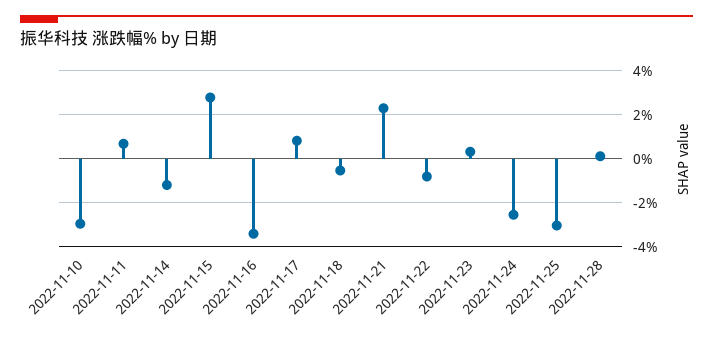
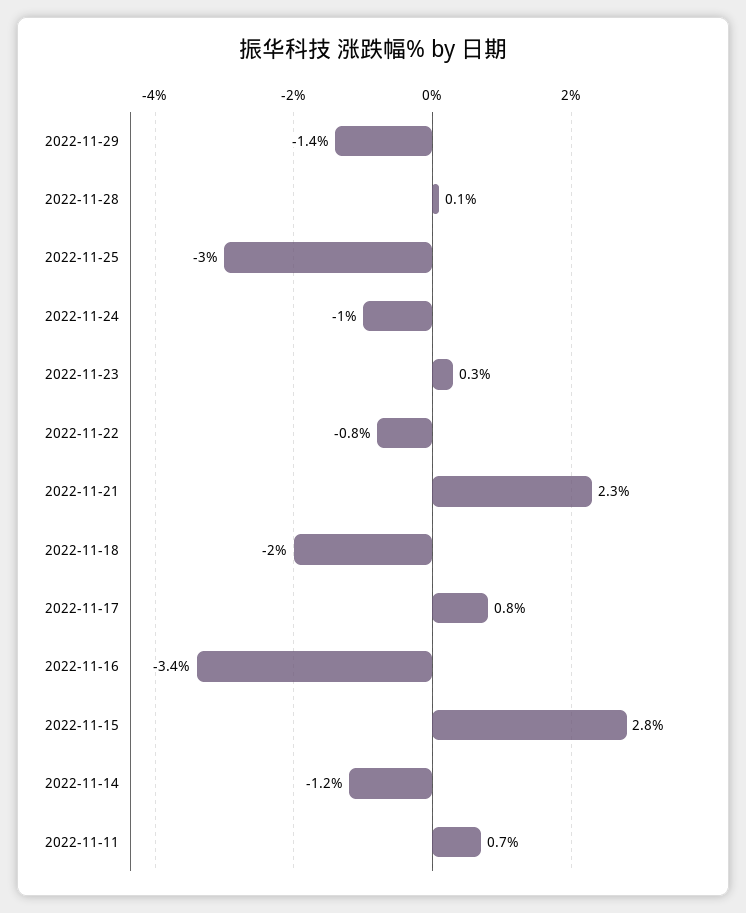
2022-11-10: -3 -> none
2022-11-18: -0.5 -> -2
2022-11-24: -2.5 -> -1
2022-11-29: none -> -1.4

